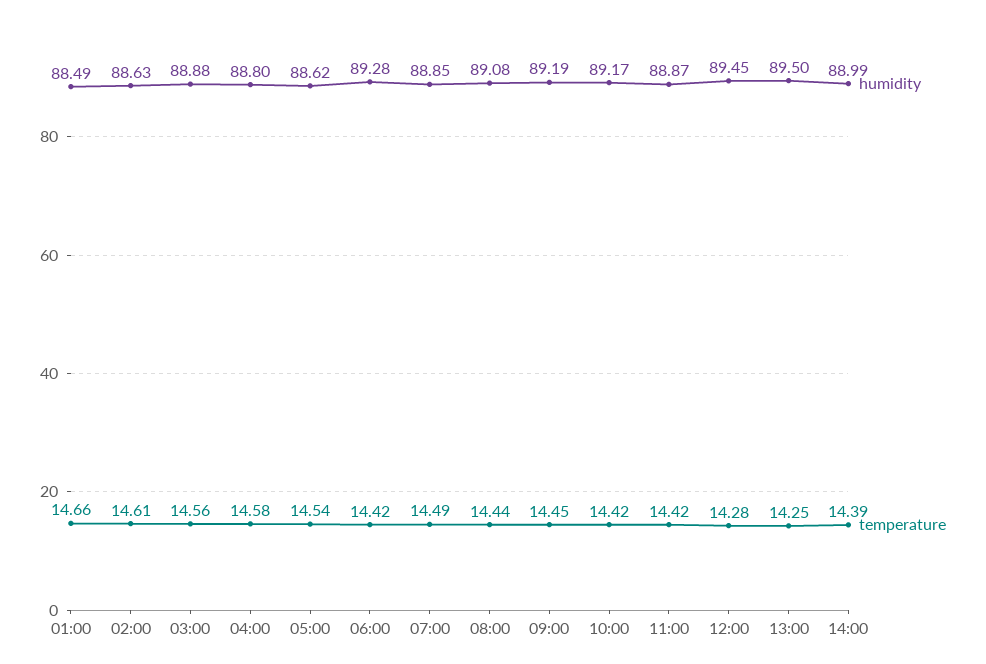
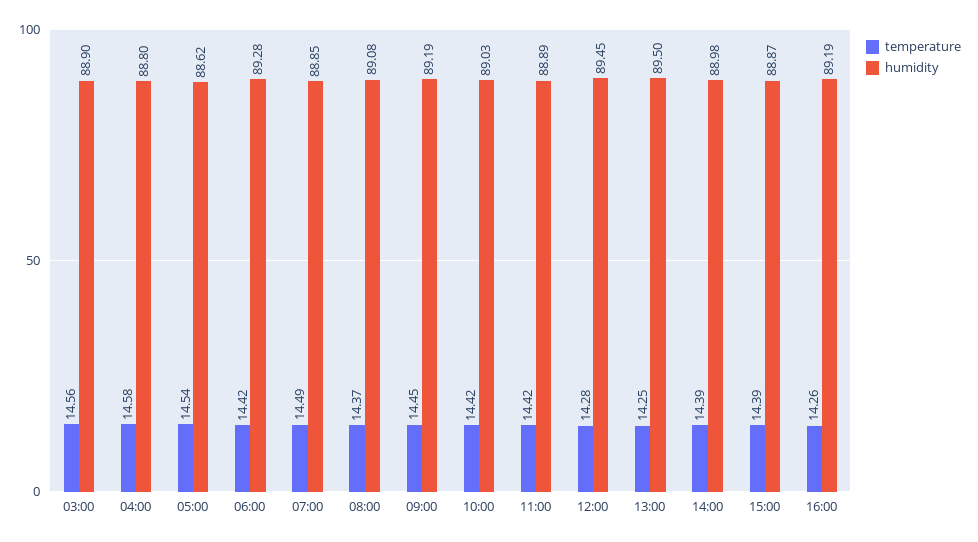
humidity, 01:00: 88.49 -> none
temperature, 01:00: 14.66 -> none
humidity, 02:00: 88.63 -> none
temperature, 02:00: 14.61 -> none
humidity, 03:00: 88.88 -> 88.9
temperature, 08:00: 14.44 -> 14.37
humidity, 10:00: 89.17 -> 89.03
humidity, 11:00: 88.87 -> 88.89
humidity, 14:00: 88.99 -> 88.98
temperature, 15:00: none -> 14.39
humidity, 15:00: none -> 88.87
temperature, 16:00: none -> 14.26
humidity, 16:00: none -> 89.19

